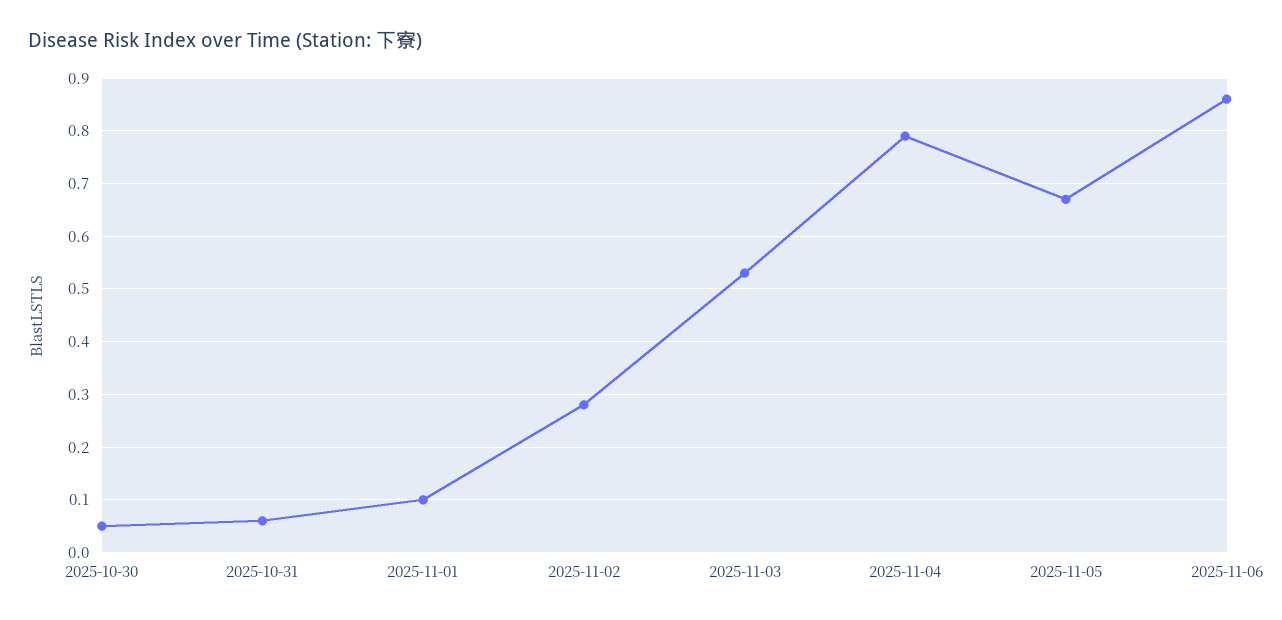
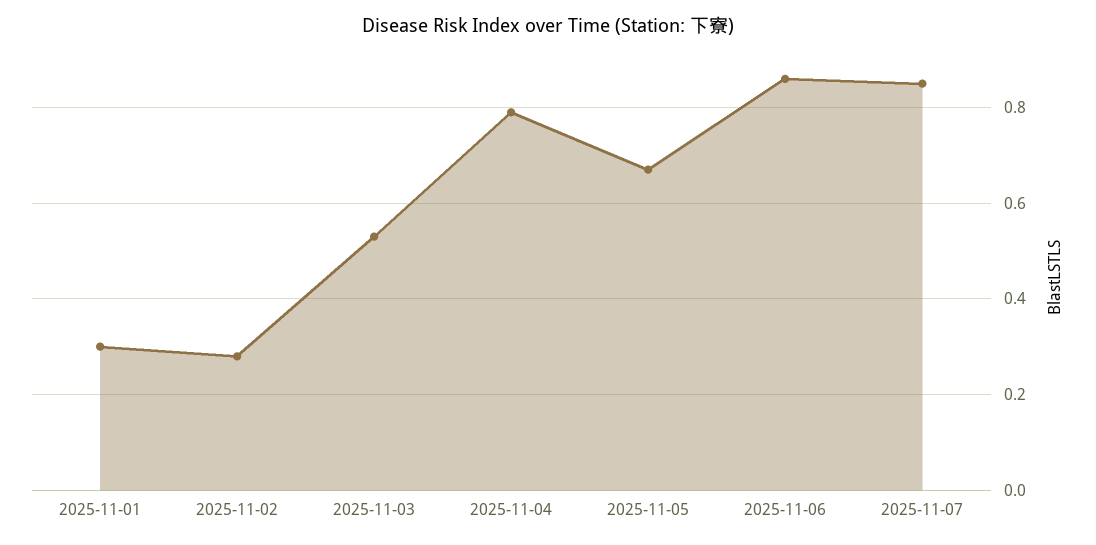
2025-10-30: 0.05 -> none
2025-10-31: 0.05 -> none
2025-11-01: 0.1 -> 0.3
2025-11-07: none -> 0.85

